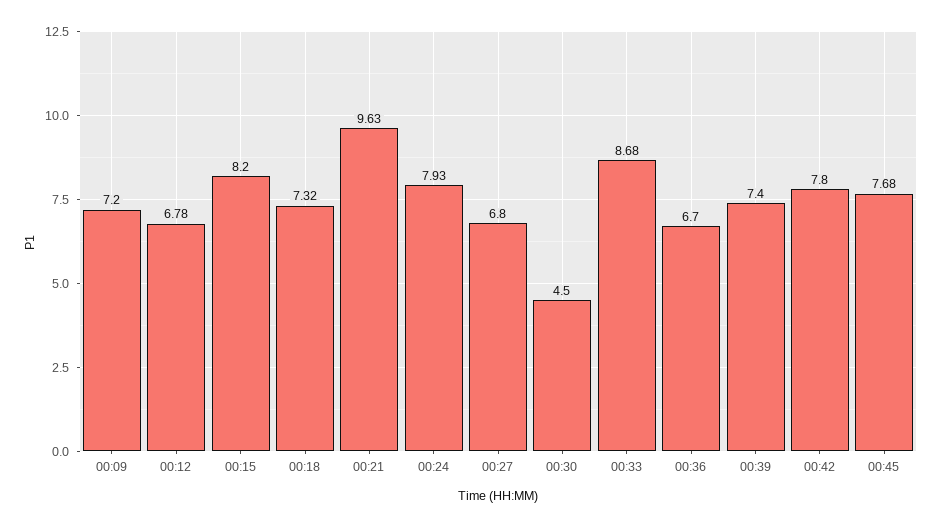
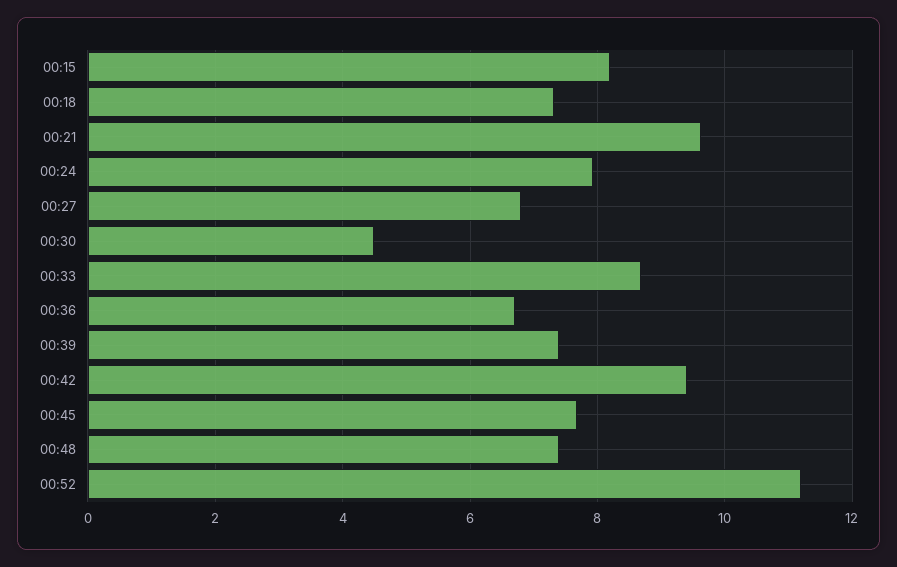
00:09: 7.2 -> none
00:12: 6.78 -> none
00:42: 7.8 -> 9.4
00:48: none -> 7.4
00:52: none -> 11.2

